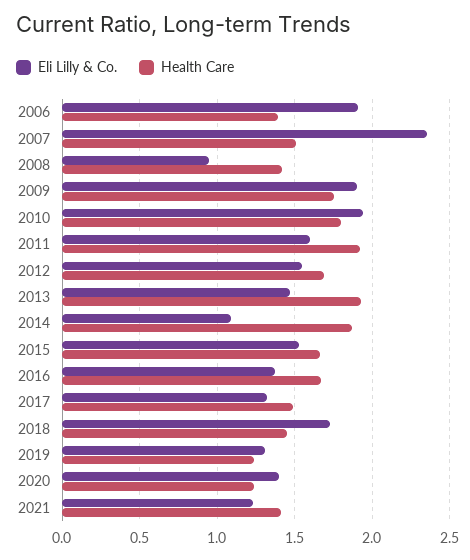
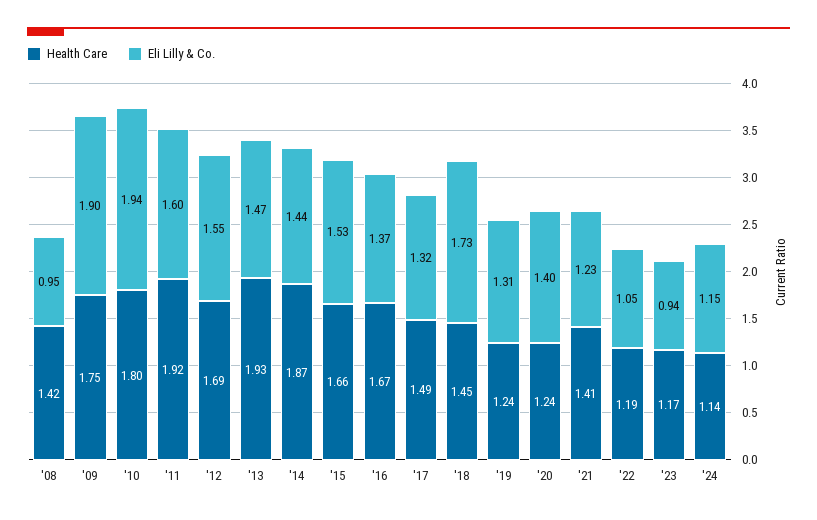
Eli Lilly & Co., 2006: 1.9 -> none
Health Care, 2006: 1.4 -> none
Eli Lilly & Co., 2007: 2.35 -> none
Health Care, 2007: 1.5 -> none
Eli Lilly & Co., 2014: 1.1 -> 1.44
Health Care, '22: none -> 1.19
Eli Lilly & Co., '22: none -> 1.05
Health Care, '23: none -> 1.17
Eli Lilly & Co., '23: none -> 0.94
Health Care, '24: none -> 1.14
Eli Lilly & Co., '24: none -> 1.15

